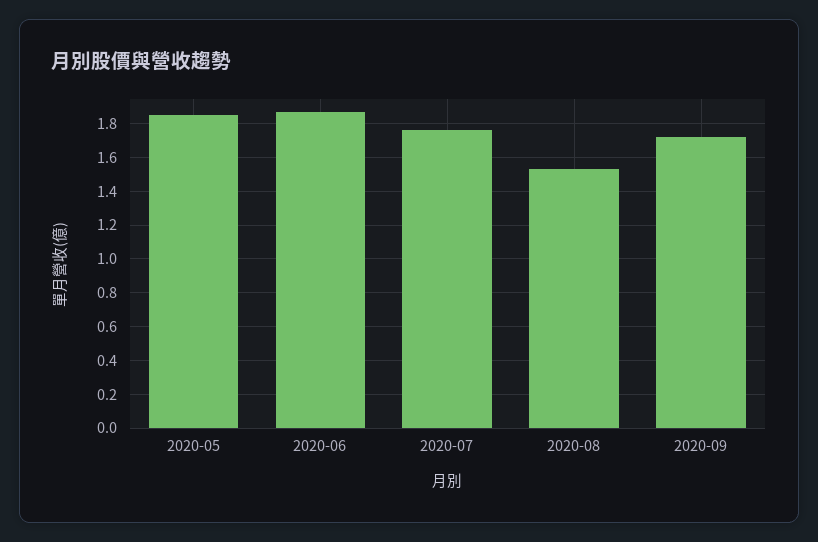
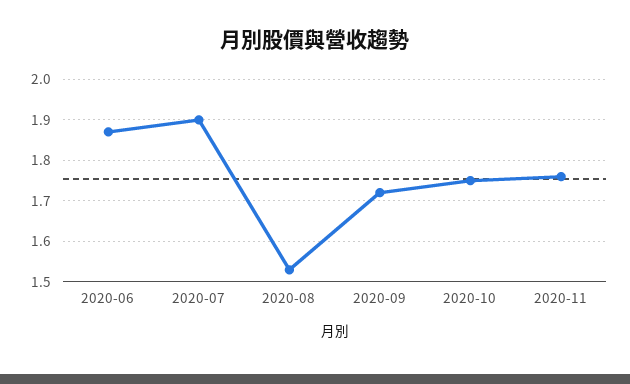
2020-05: 1.85 -> none
2020-07: 1.75 -> 1.9
2020-10: none -> 1.75
2020-11: none -> 1.75

